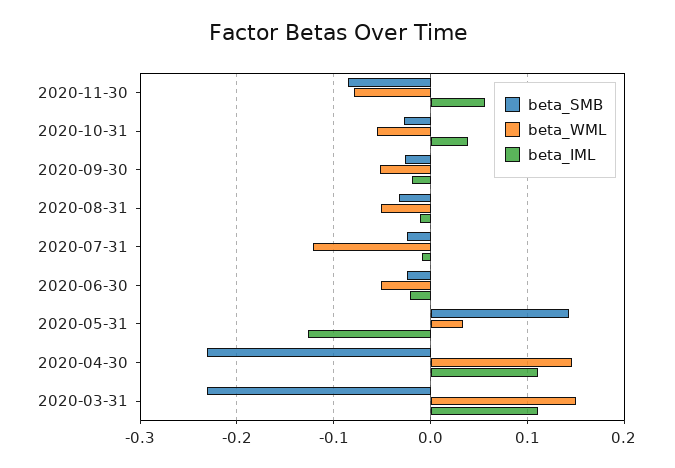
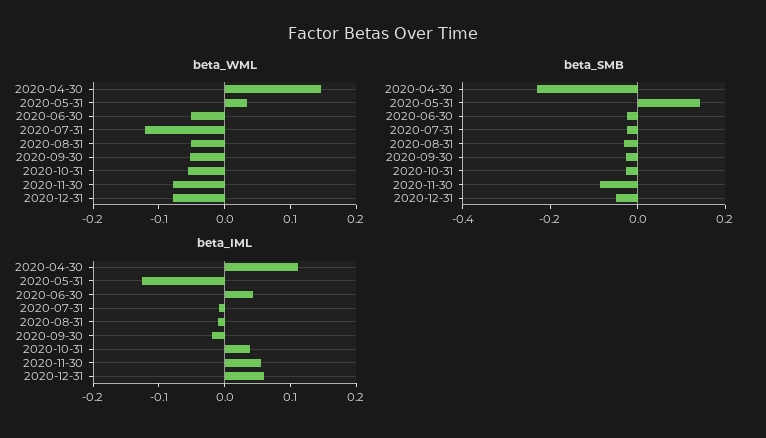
beta_IML, 2020-06-30: -0.02 -> 0.04
beta_SMB, 2020-03-31: -0.23 -> none
beta_WML, 2020-03-31: 0.15 -> none
beta_IML, 2020-03-31: 0.11 -> none
beta_WML, 2020-12-31: none -> -0.08
beta_SMB, 2020-12-31: none -> -0.05
beta_IML, 2020-12-31: none -> 0.06

